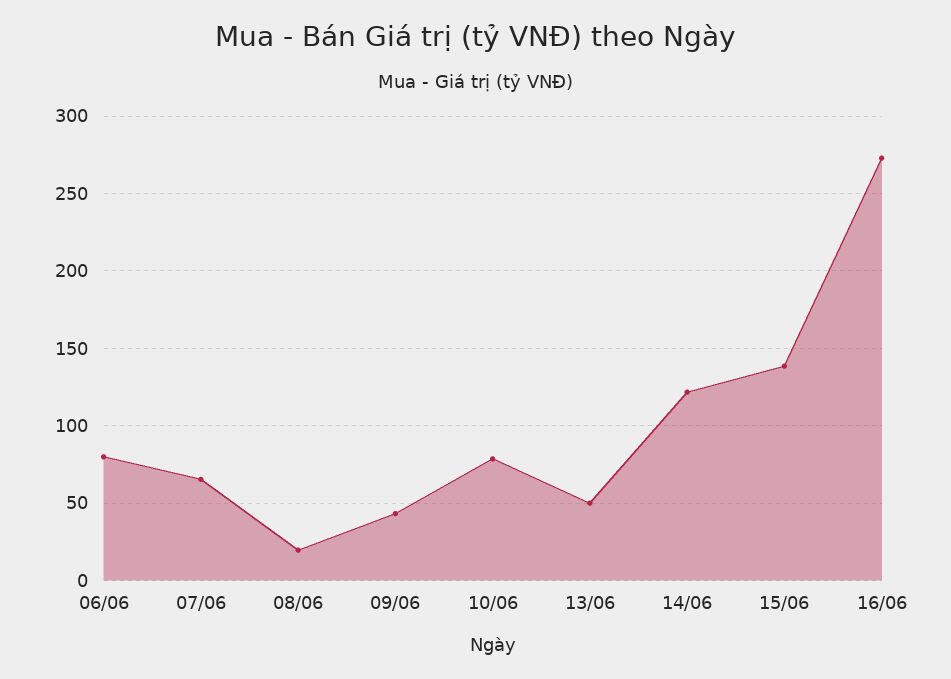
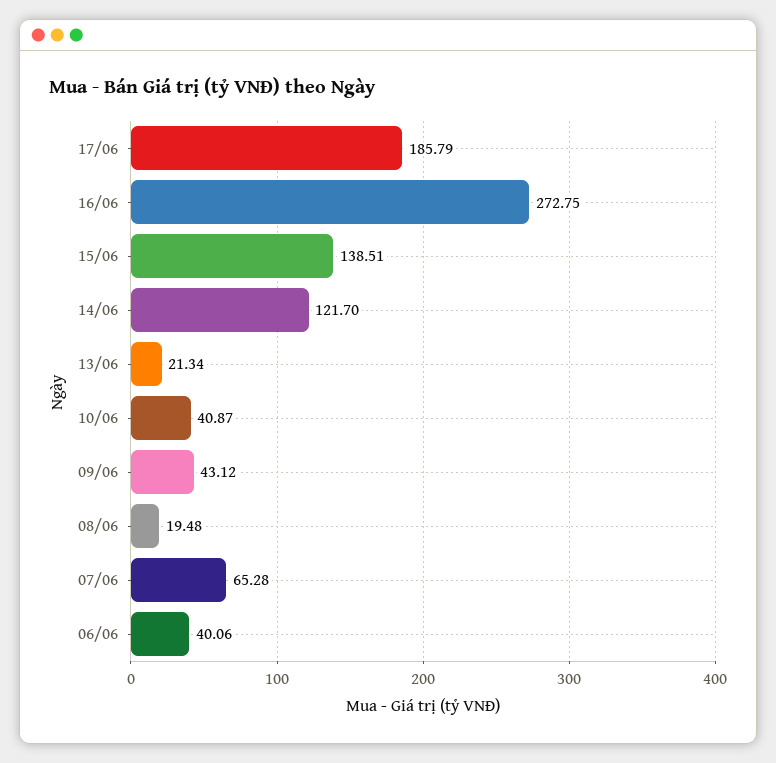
06/06: 80 -> 40.06
10/06: 80 -> 40.87
13/06: 50 -> 21.34
17/06: none -> 185.79

